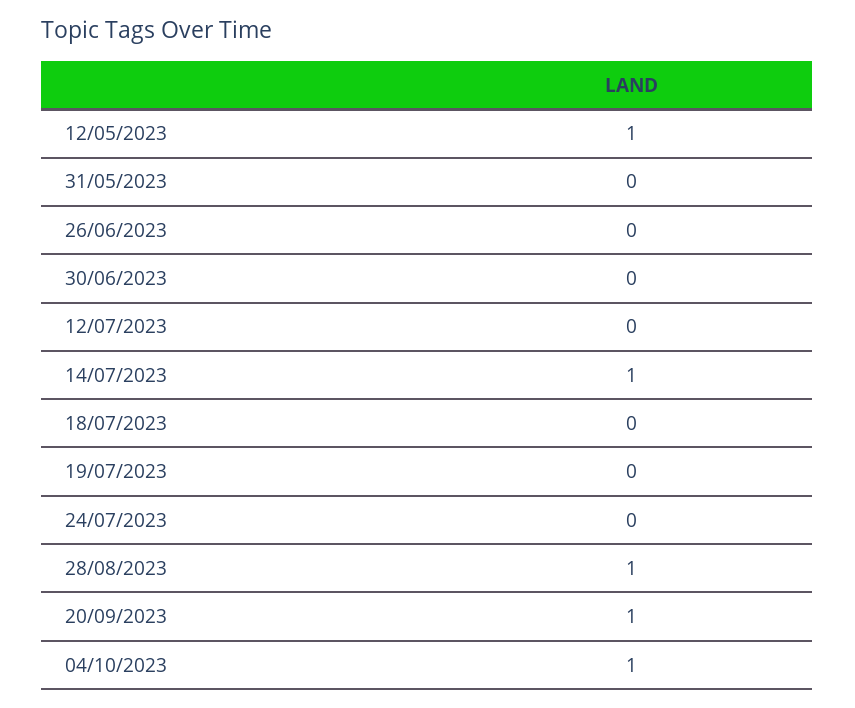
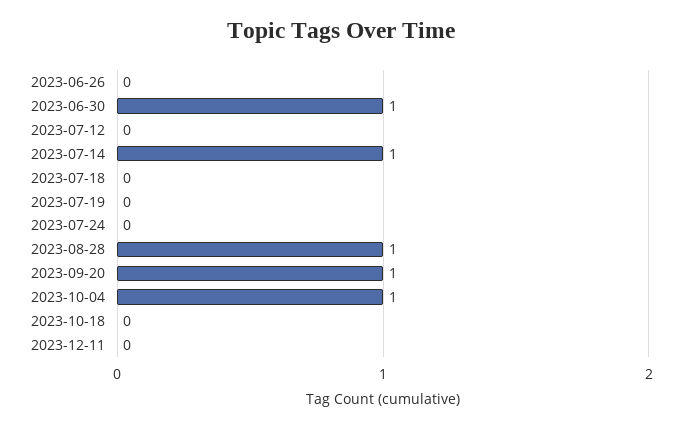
12/05/2023: 1 -> none
31/05/2023: 0 -> none
30/06/2023: 0 -> 1
2023-10-18: none -> 0
2023-12-11: none -> 0

